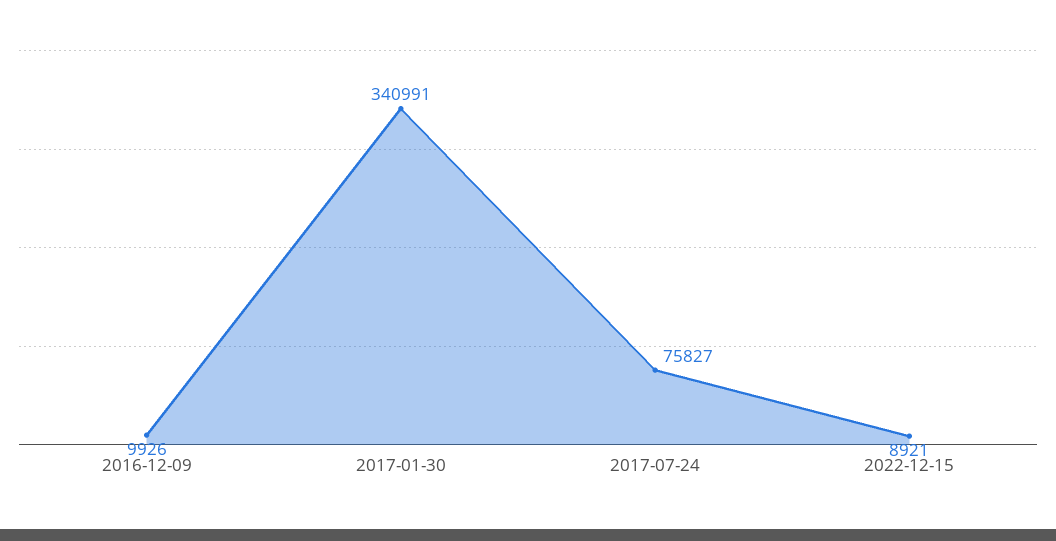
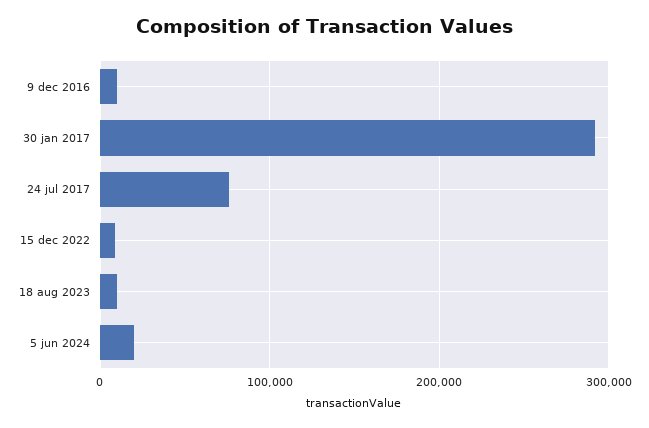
2017-01-30: 340991 -> 290000
18 aug 2023: none -> 10000
5 jun 2024: none -> 20000

